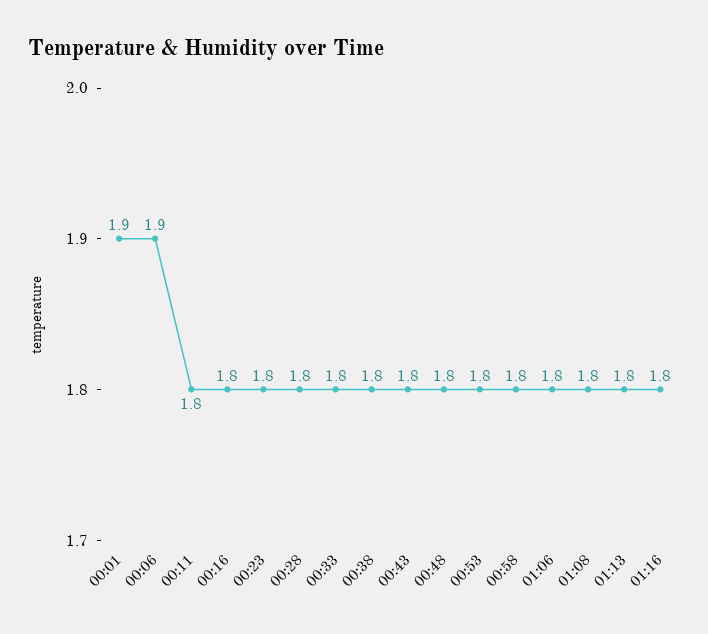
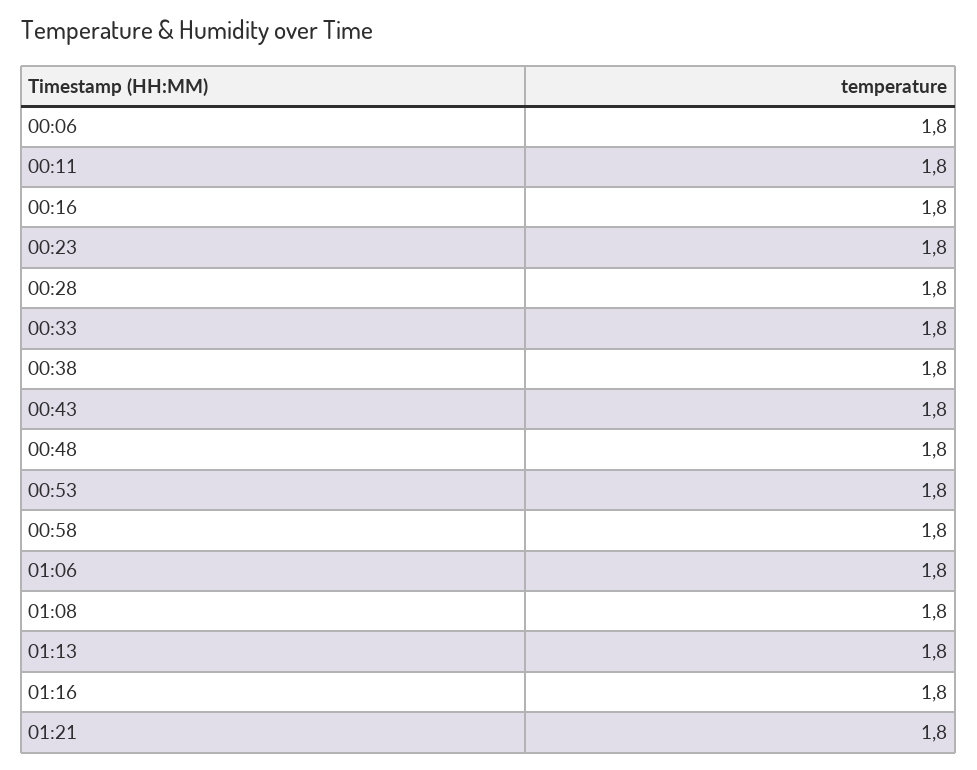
00:01: 1.9 -> none
00:06: 1.9 -> 1.8
01:21: none -> 1.8

